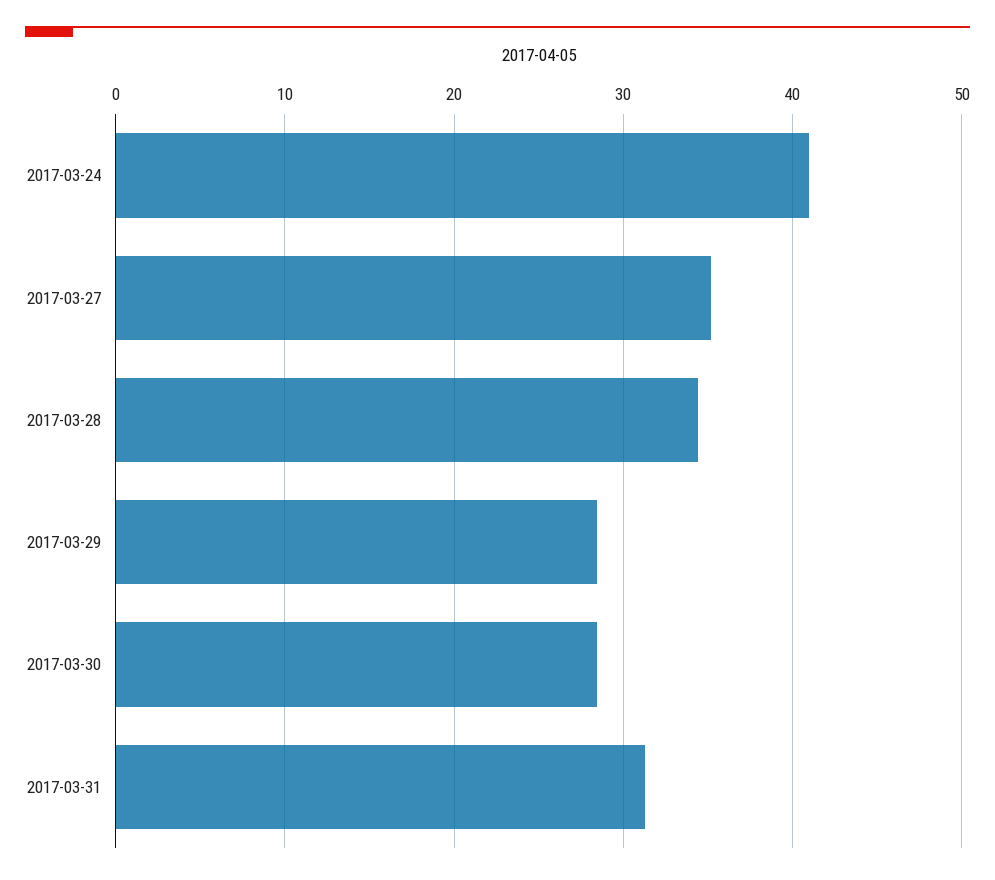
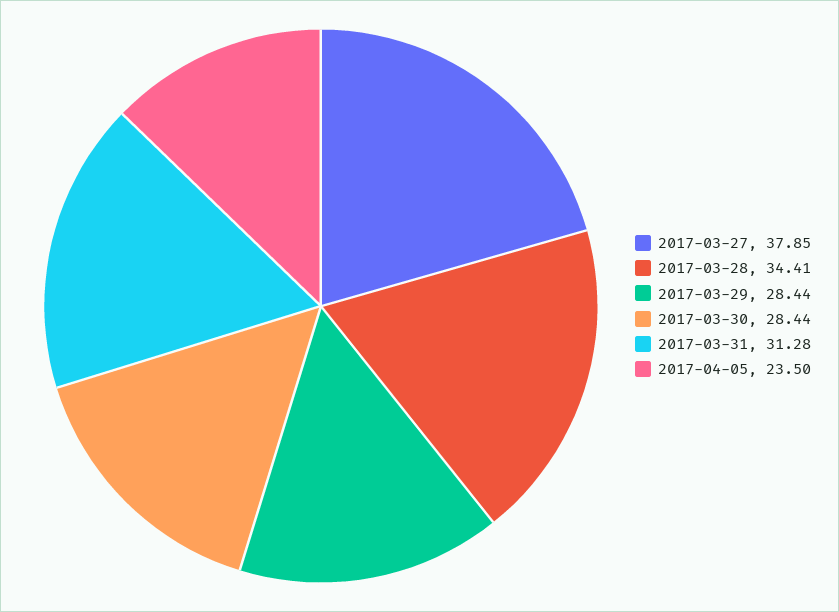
2017-03-24: 41 -> none
2017-03-27: 35 -> 37.85
2017-04-05: none -> 23.5

